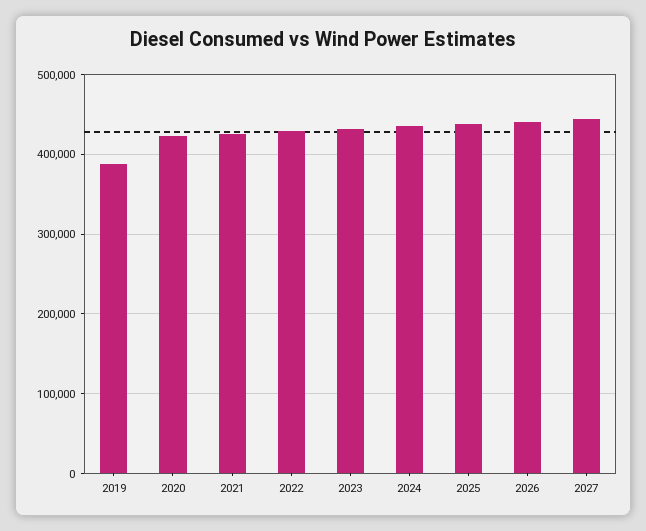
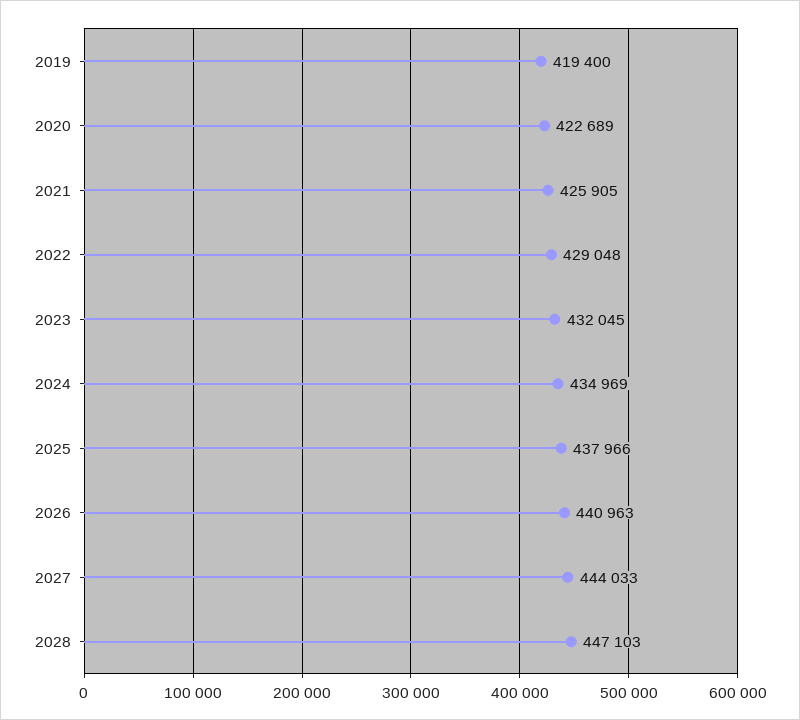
2019: 390000 -> 419400
2028: none -> 447103

